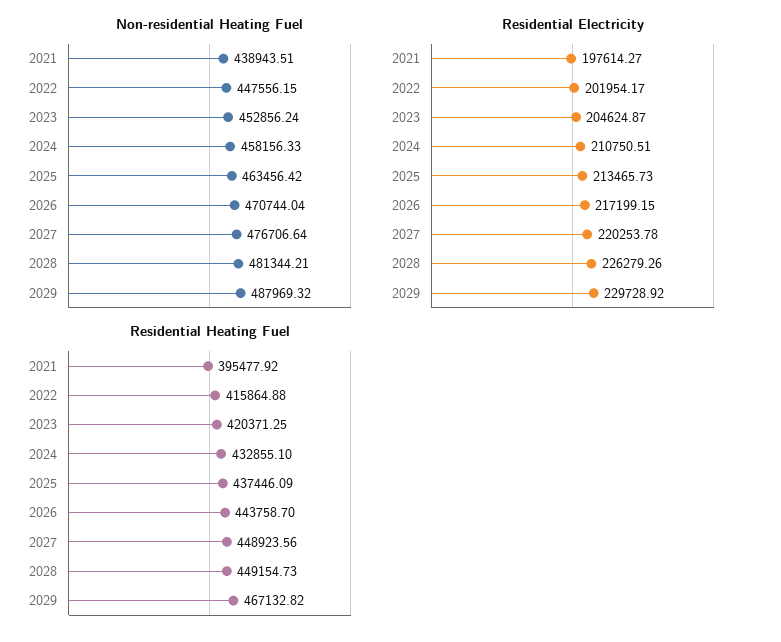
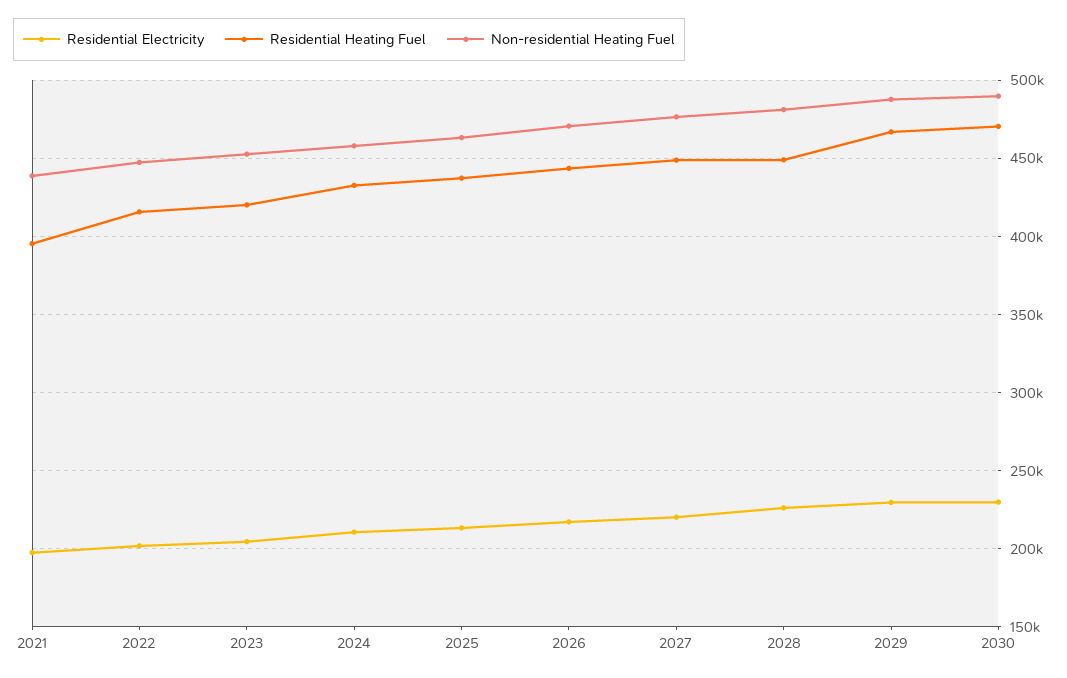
Residential Electricity, 2030: none -> 230000
Residential Heating Fuel, 2030: none -> 470000
Non-residential Heating Fuel, 2030: none -> 490000

